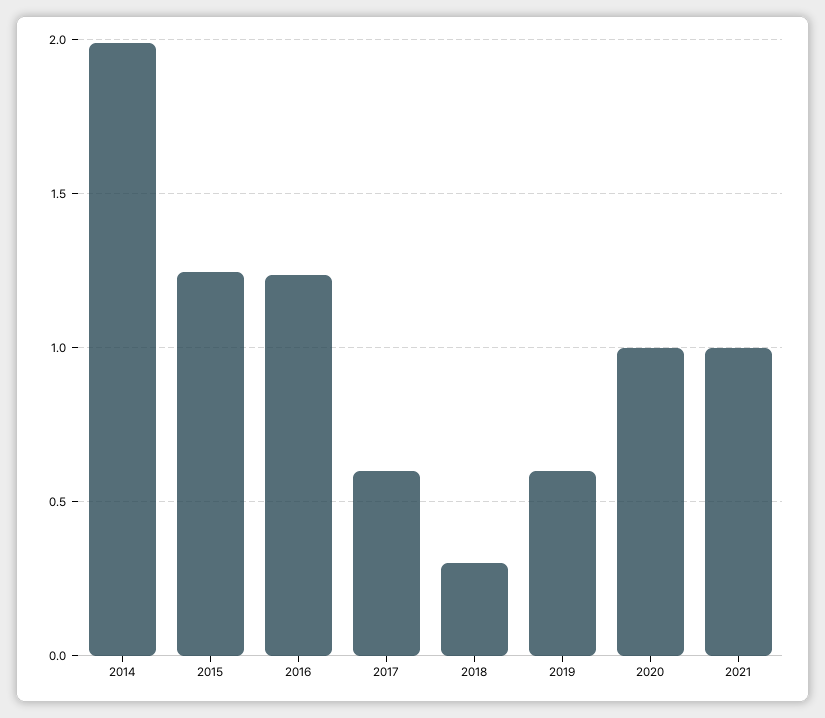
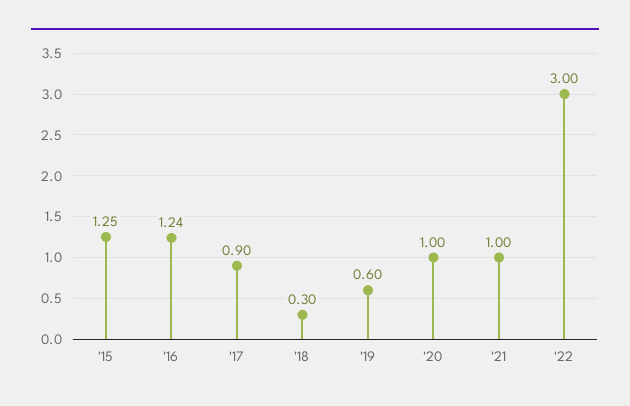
2014: 2 -> none
2017: 0.6 -> 0.9
'22: none -> 3

